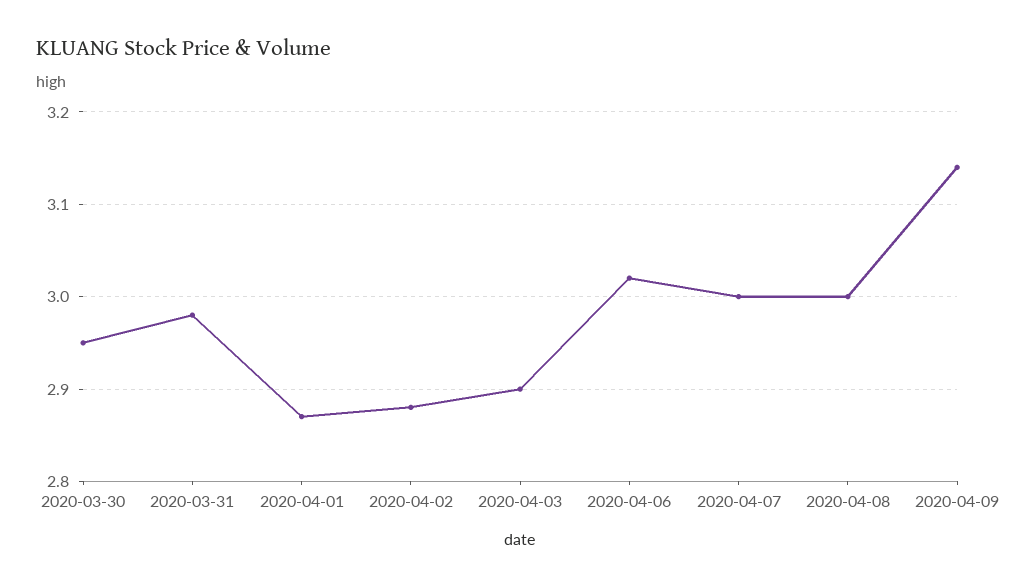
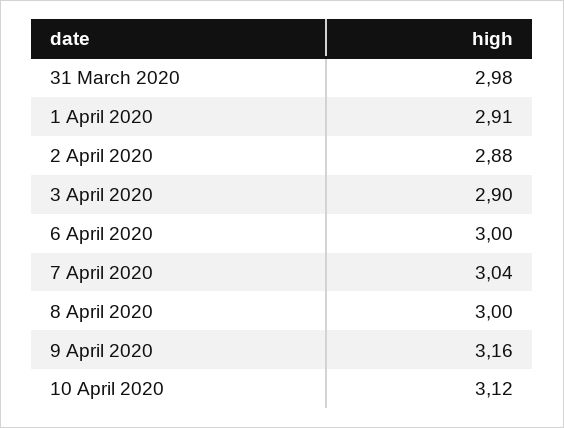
2020-03-30: 2.95 -> none
2020-04-01: 2.87 -> 2.91
2020-04-06: 3.02 -> 3
2020-04-07: 3 -> 3.04
2020-04-09: 3.14 -> 3.16
10 April 2020: none -> 3.12

